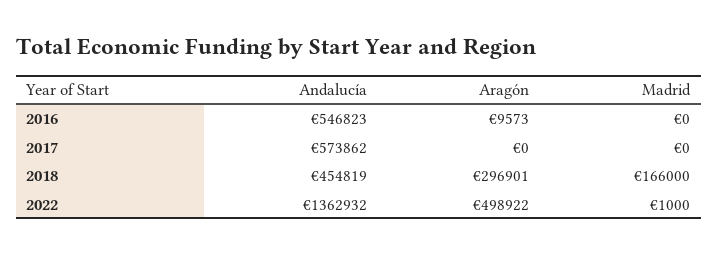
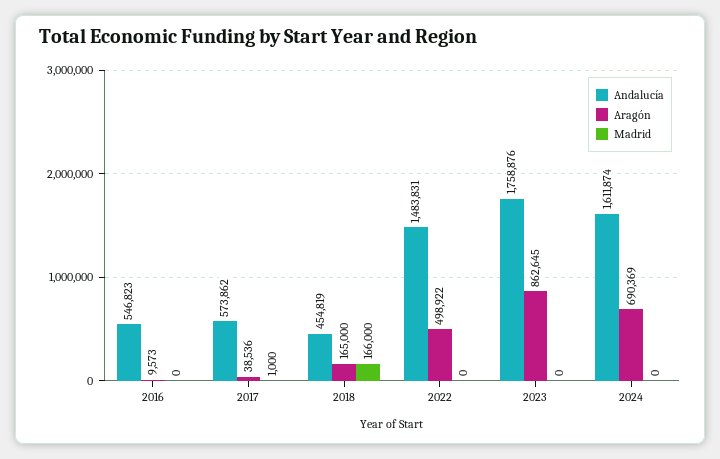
Aragón, 2017: 0 -> 38536
Madrid, 2017: 0 -> 1000
Aragón, 2018: 296901 -> 165000
Andalucía, 2022: 1362932 -> 1483831
Madrid, 2022: 1000 -> 0
Andalucía, 2023: none -> 1758876
Aragón, 2023: none -> 862645
Madrid, 2023: none -> 0
Andalucía, 2024: none -> 1611874
Aragón, 2024: none -> 690369
Madrid, 2024: none -> 0

